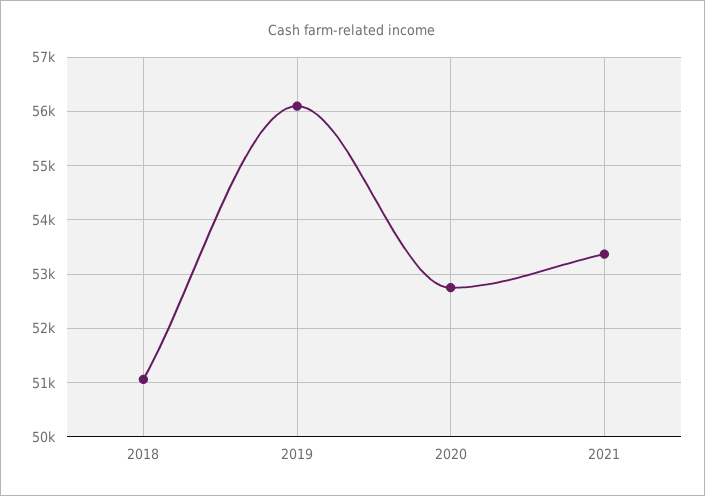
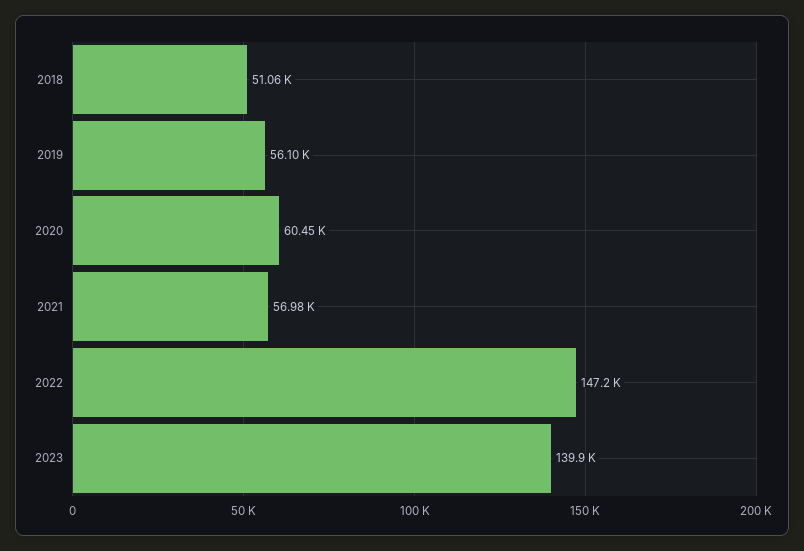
2020: 52800 -> 60450
2021: 53400 -> 56980
2022: none -> 147200
2023: none -> 139900

